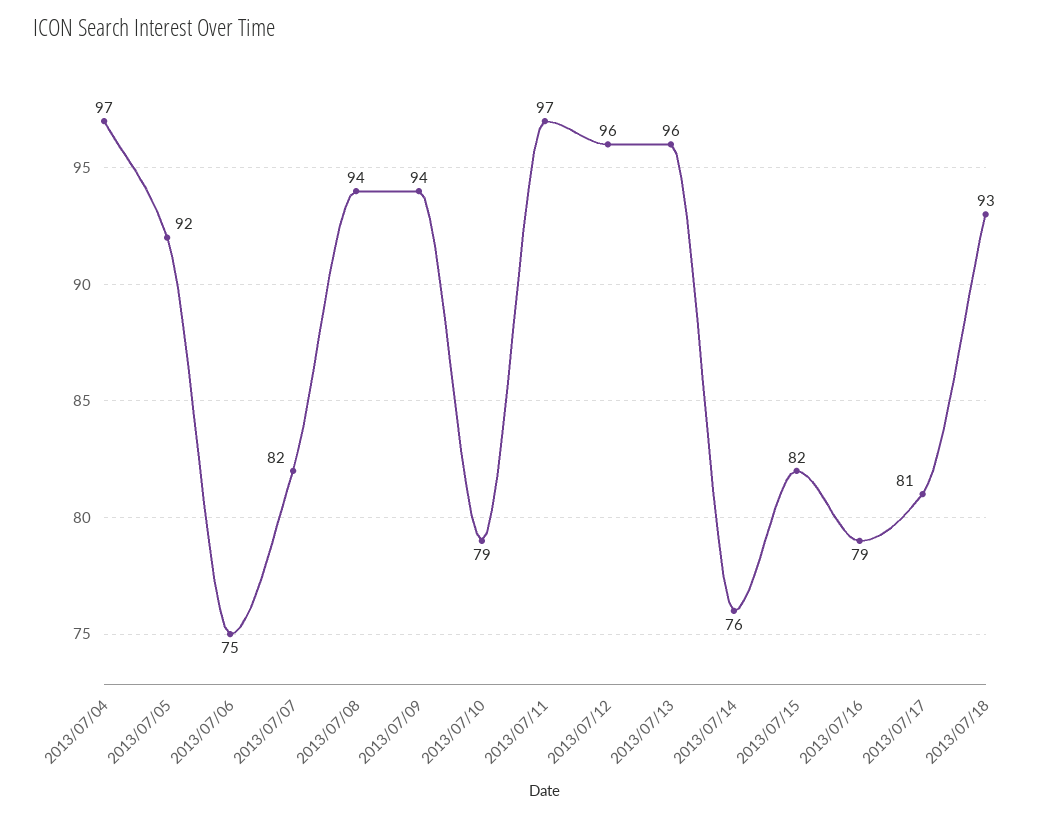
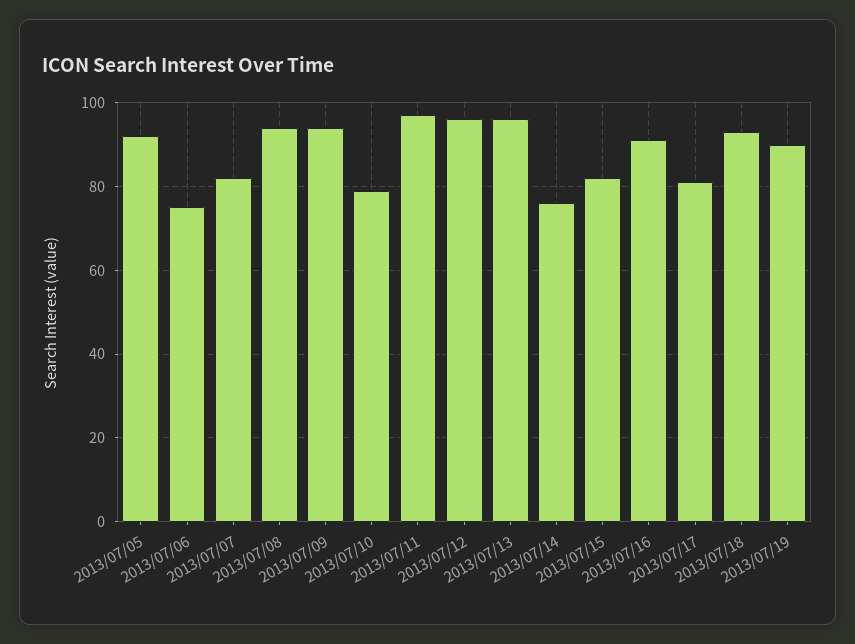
2013/07/04: 97 -> none
2013/07/16: 79 -> 90
2013/07/19: none -> 90

